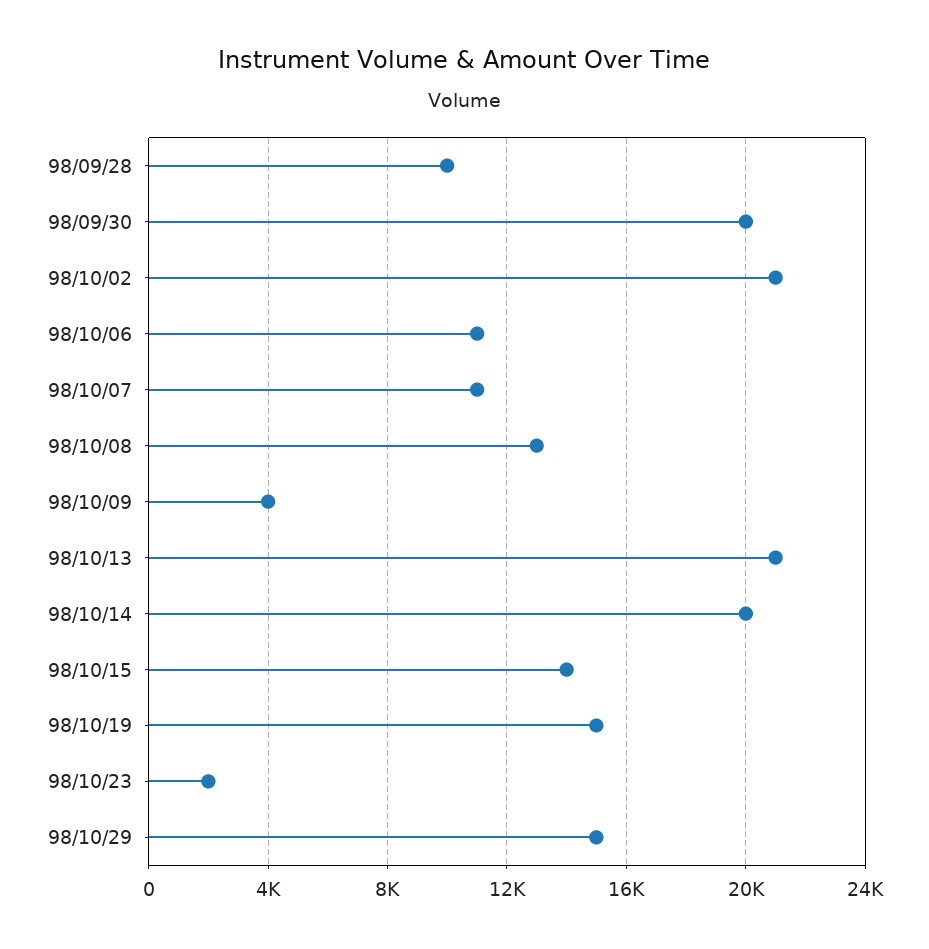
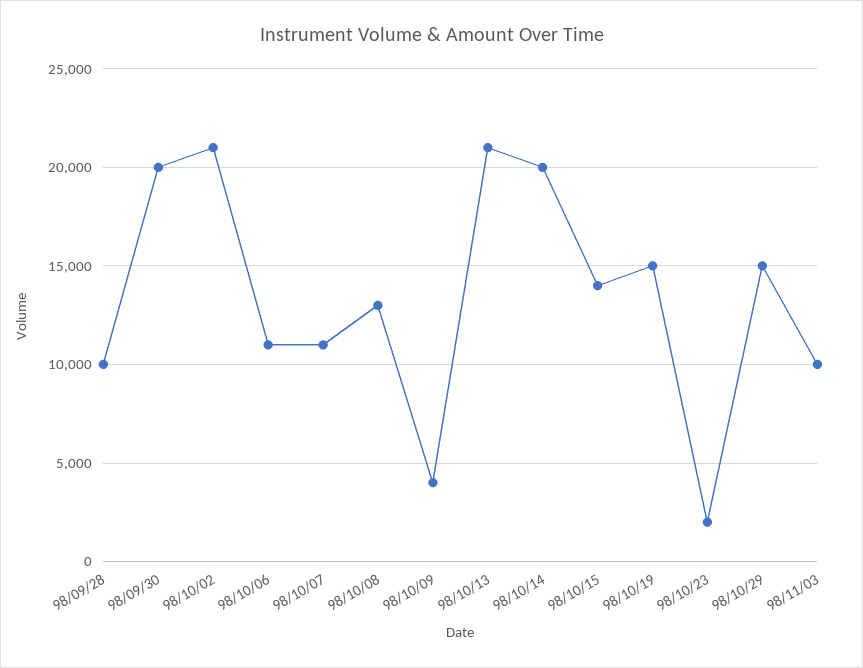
98/11/03: none -> 10000

